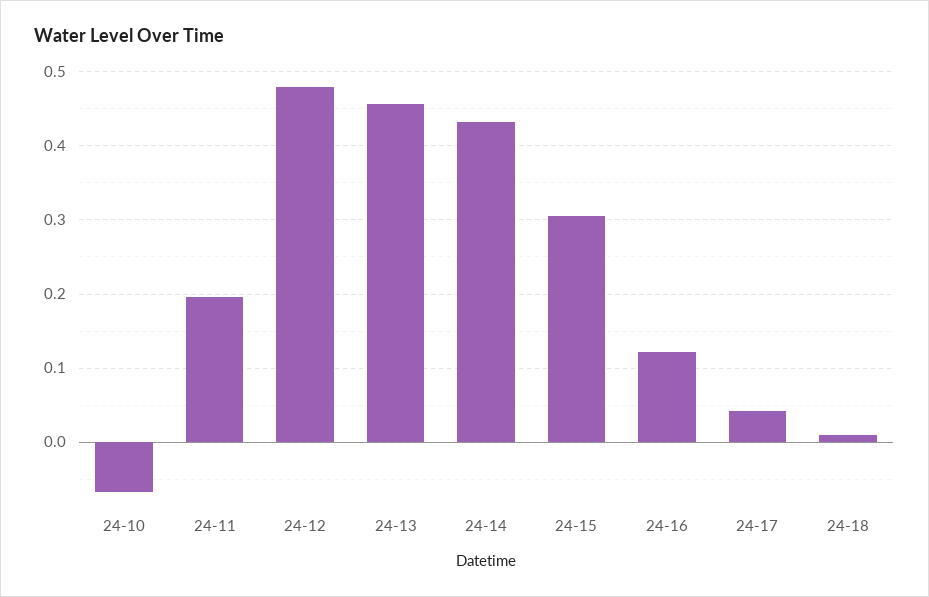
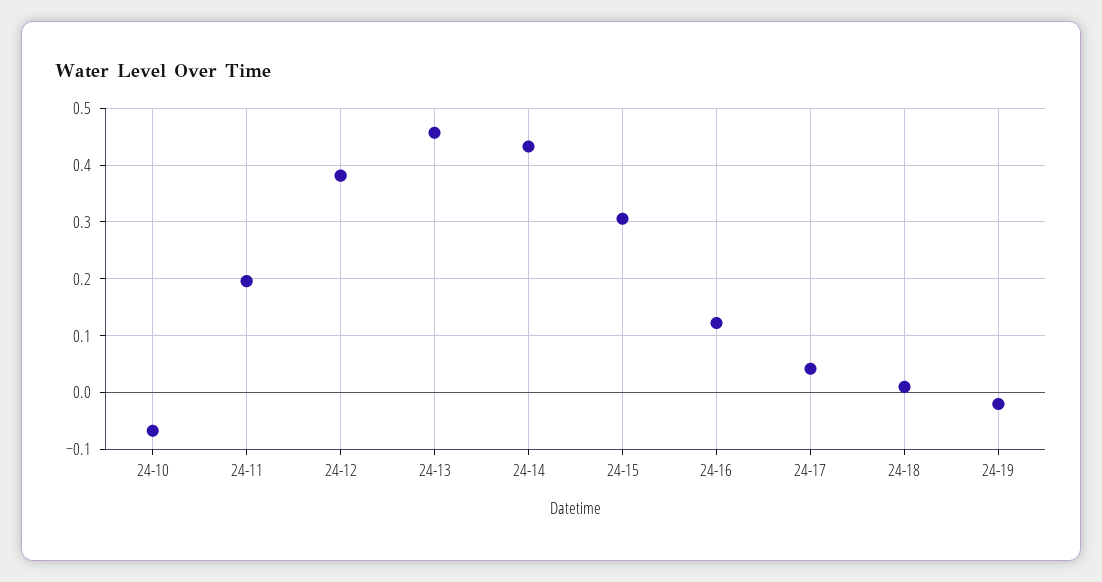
24-12: 0.48 -> 0.38
24-19: none -> -0.02

